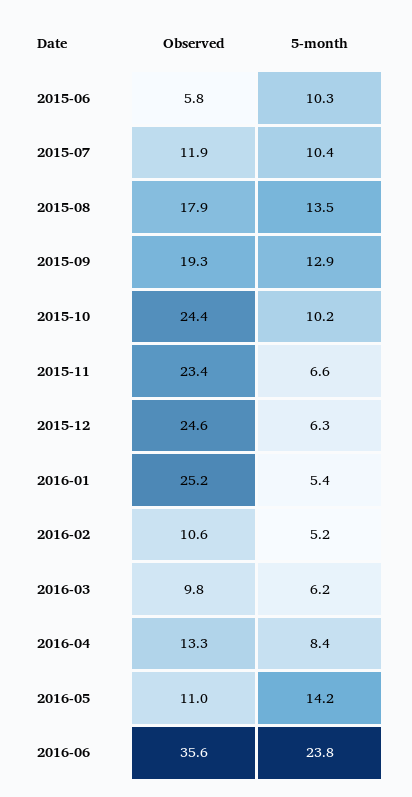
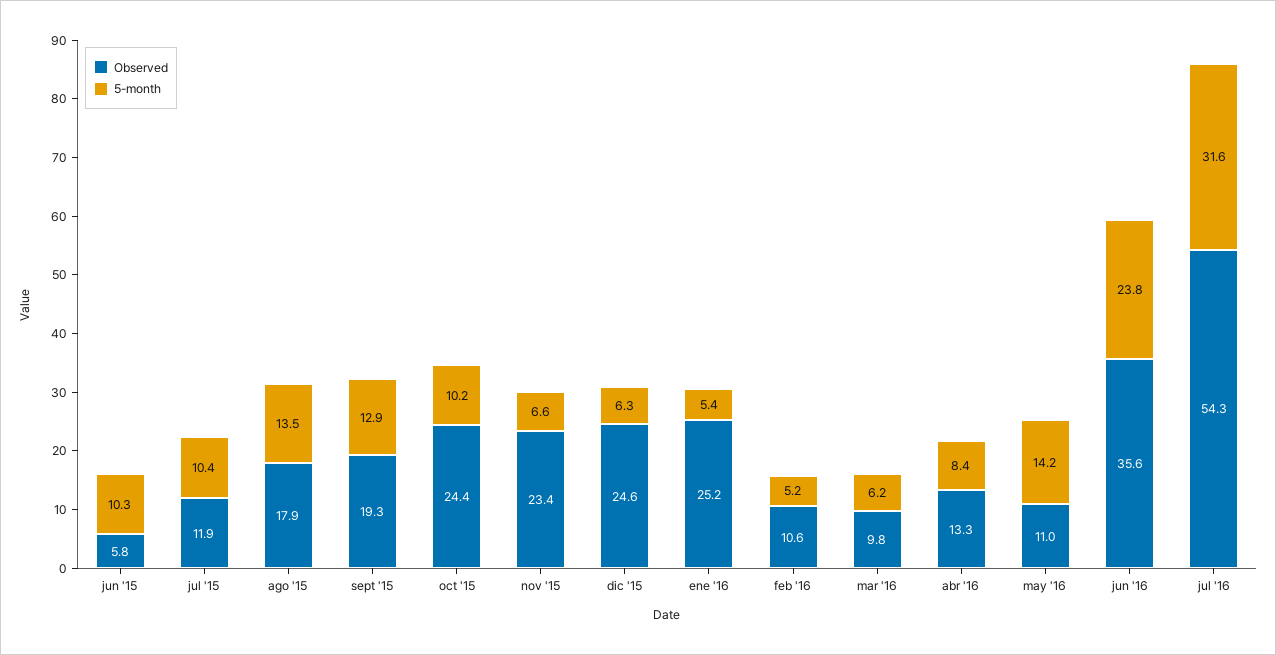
Observed, jul '16: none -> 54.3
5-month, jul '16: none -> 31.6

